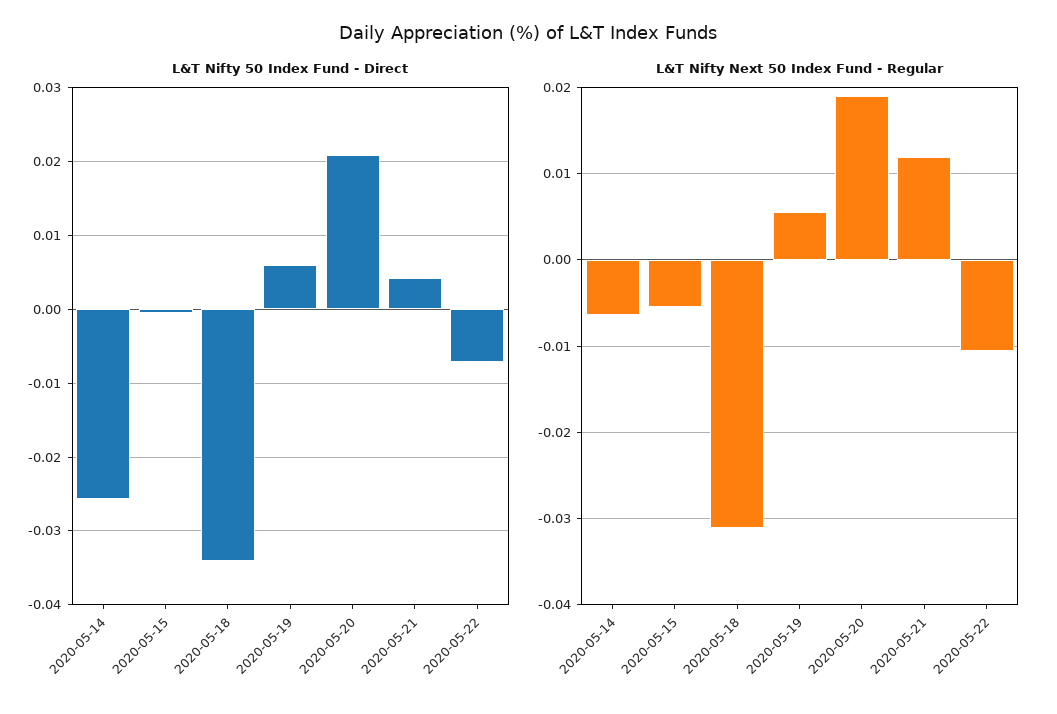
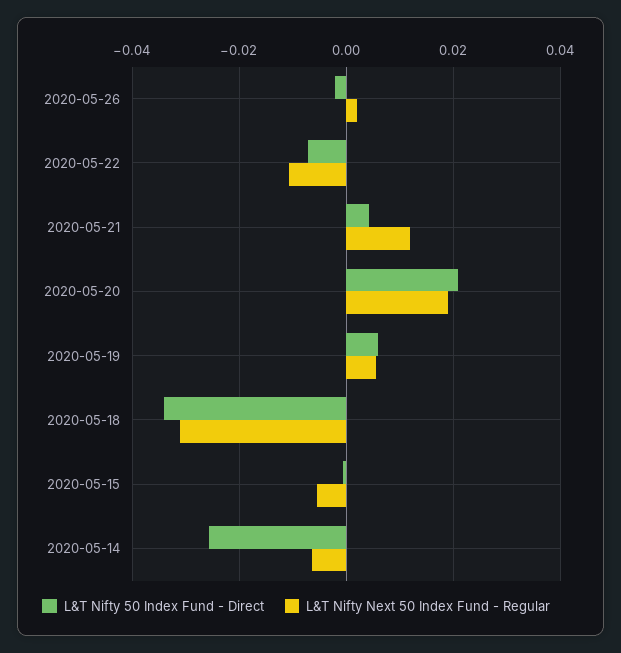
L&T Nifty 50 Index Fund - Direct, 2020-05-26: none -> -0.002
L&T Nifty Next 50 Index Fund - Regular, 2020-05-26: none -> 0.002

